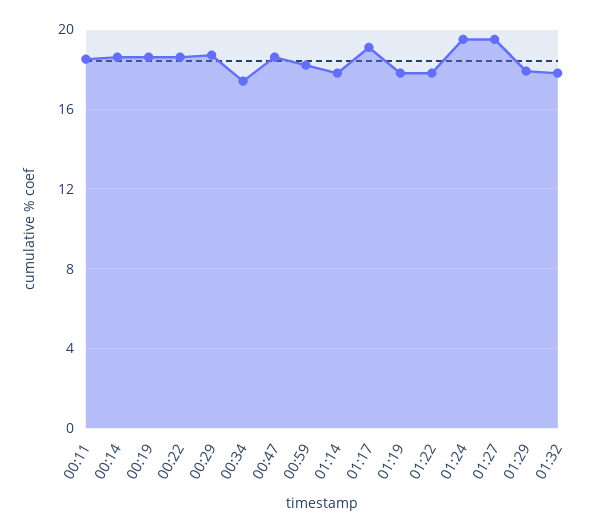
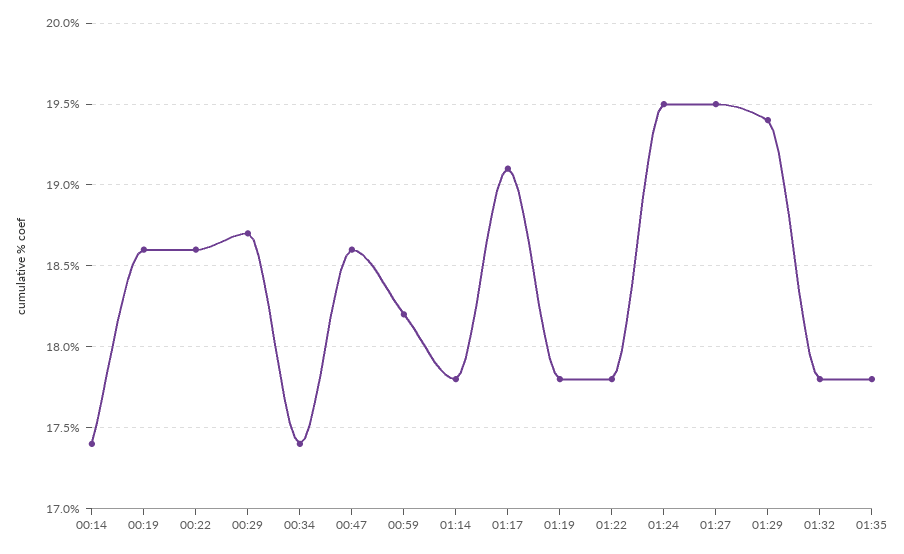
00:11: 18.5 -> none
00:14: 18.5 -> 17.4
01:29: 18 -> 19.4
01:35: none -> 17.8

